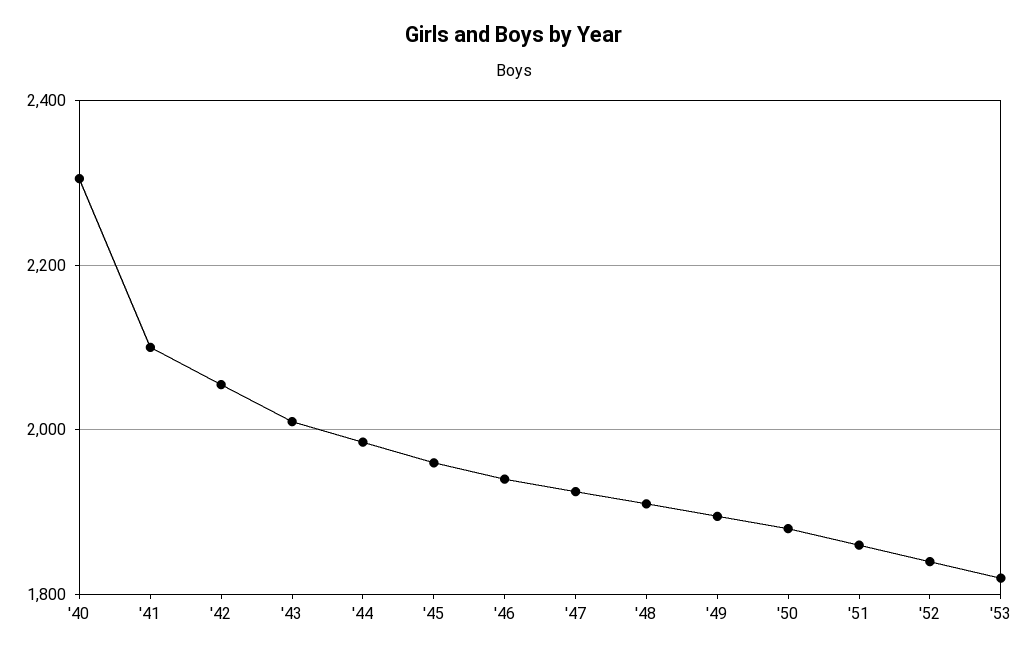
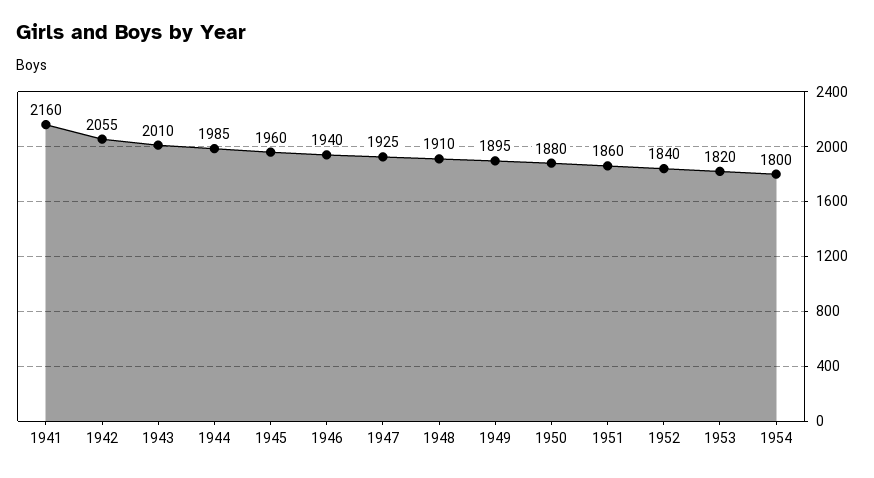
'40: 2300 -> none
'41: 2100 -> 2160
1954: none -> 1800

